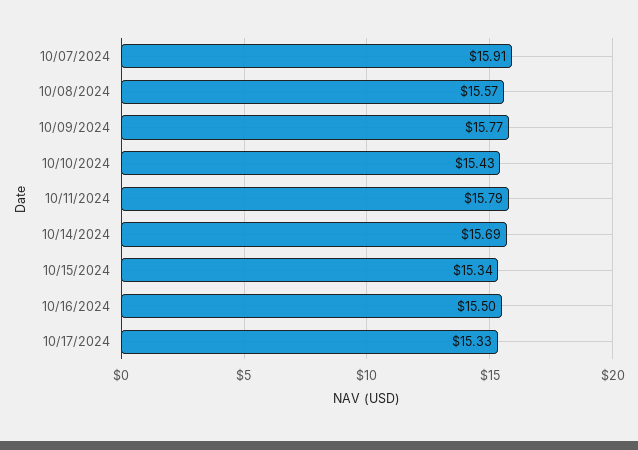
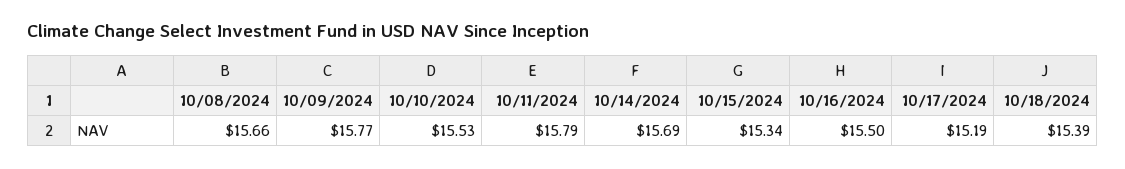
10/07/2024: 15.91 -> none
10/08/2024: 15.57 -> 15.66
10/10/2024: 15.43 -> 15.53
10/17/2024: 15.33 -> 15.19
10/18/2024: none -> 15.39

